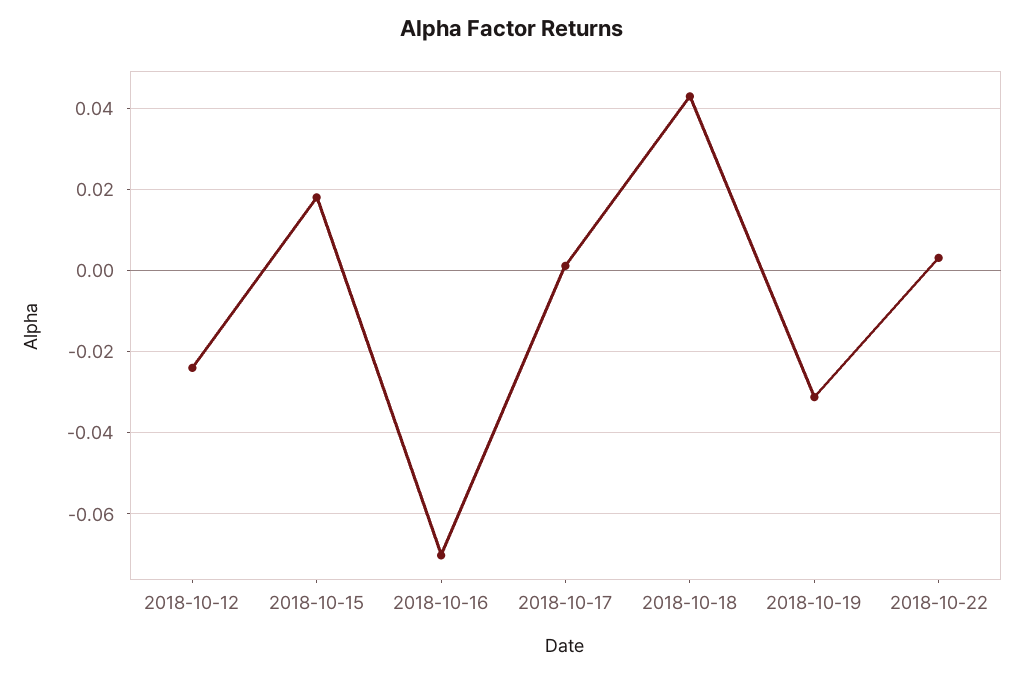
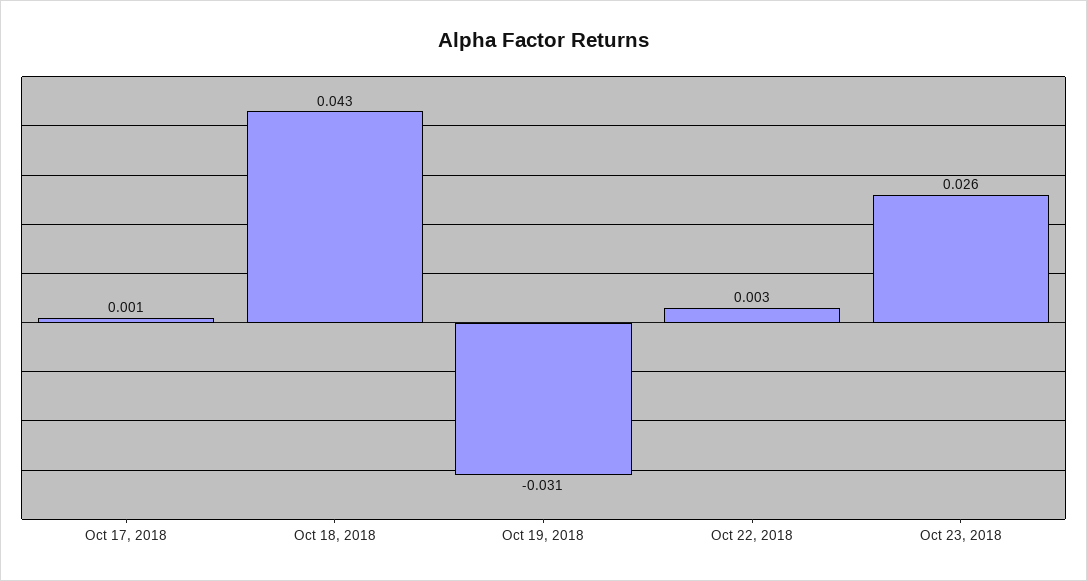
2018-10-12: -0.024 -> none
2018-10-15: 0.018 -> none
2018-10-16: -0.07 -> none
Oct 23, 2018: none -> 0.026

